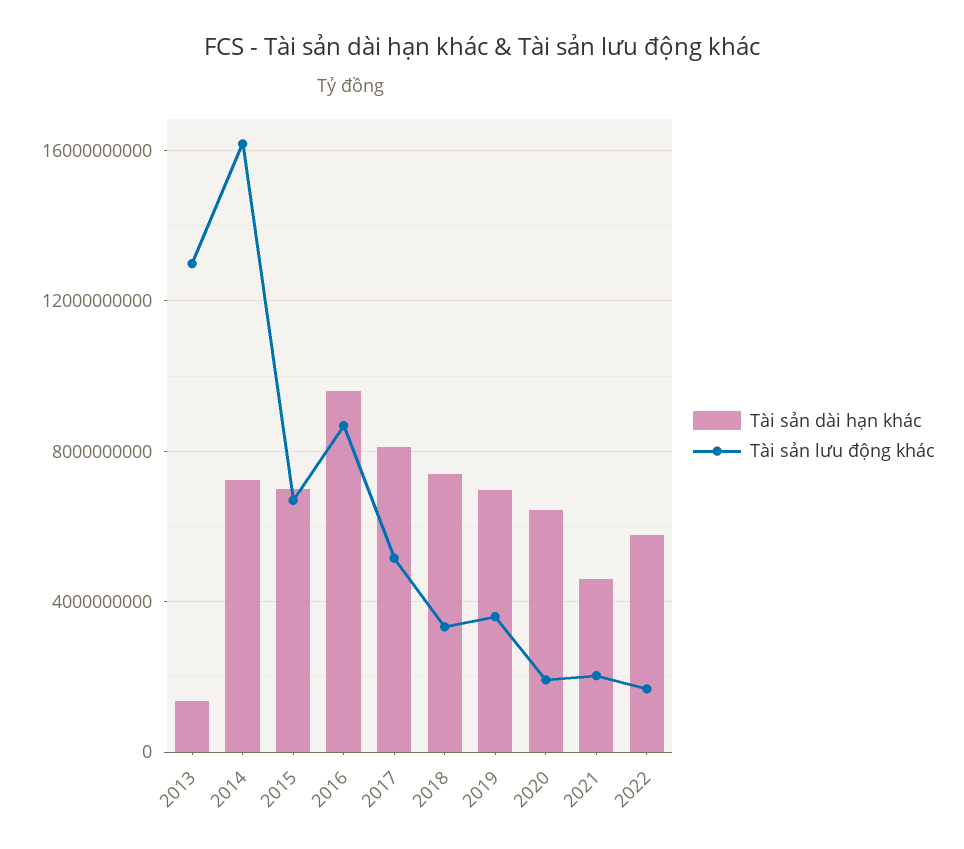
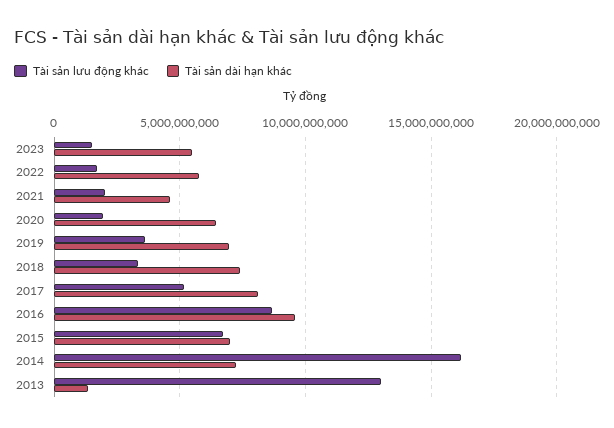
Tài sản lưu động khác, 2023: none -> 1500000000
Tài sản dài hạn khác, 2023: none -> 5500000000

